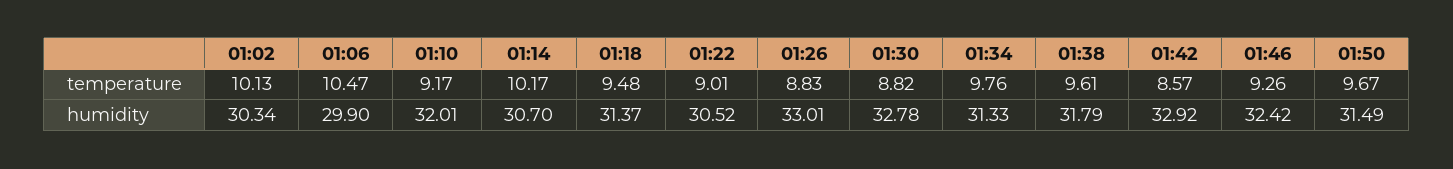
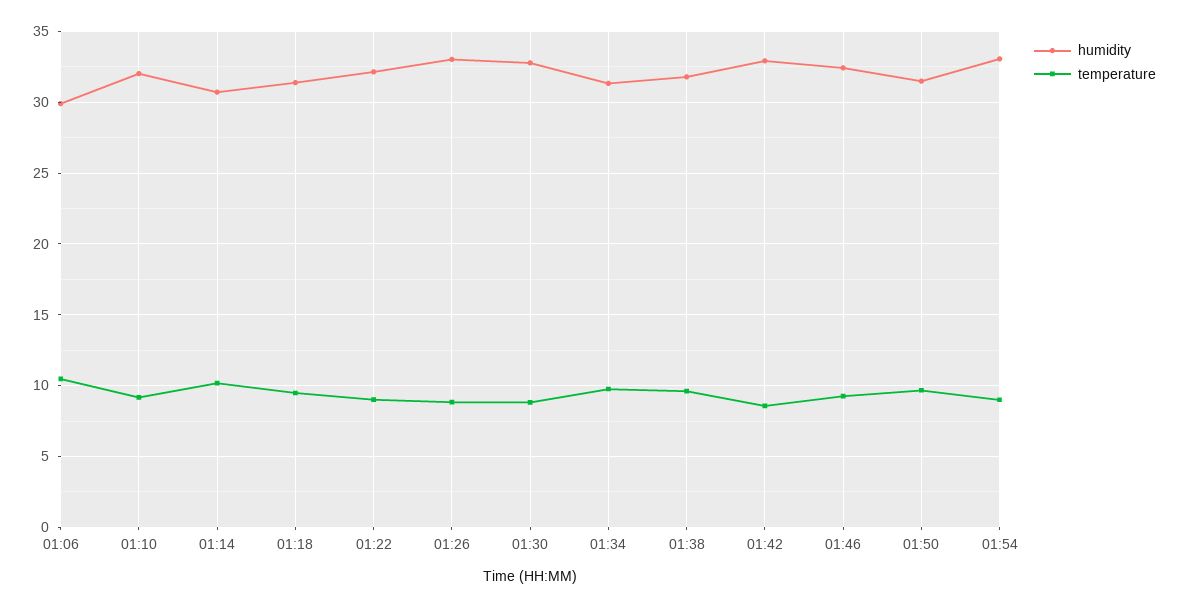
temperature, 01:02: 10.13 -> none
humidity, 01:02: 30.34 -> none
humidity, 01:22: 30.52 -> 32
humidity, 01:54: none -> 33
temperature, 01:54: none -> 9

